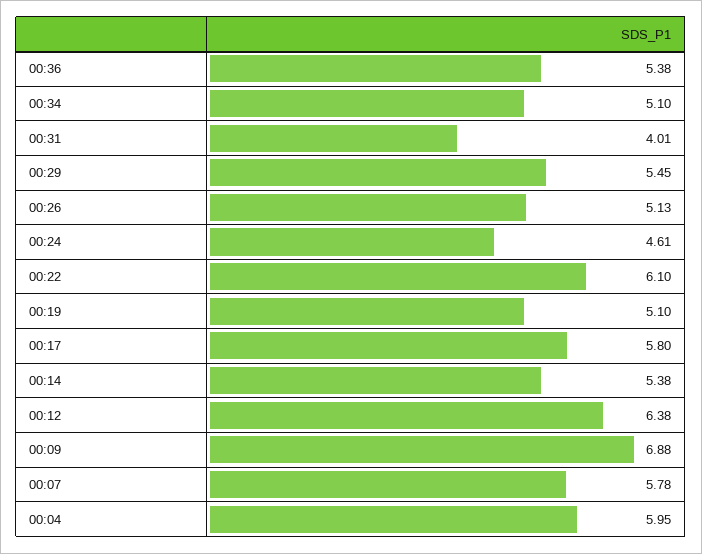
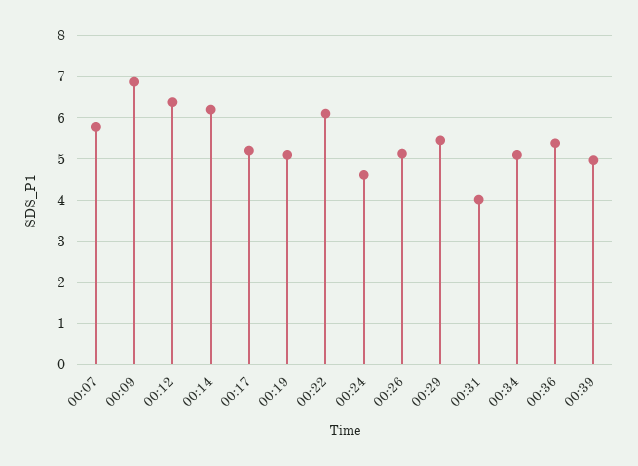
00:17: 5.8 -> 5.2
00:14: 5.38 -> 6.2
00:04: 5.95 -> none
00:39: none -> 5

